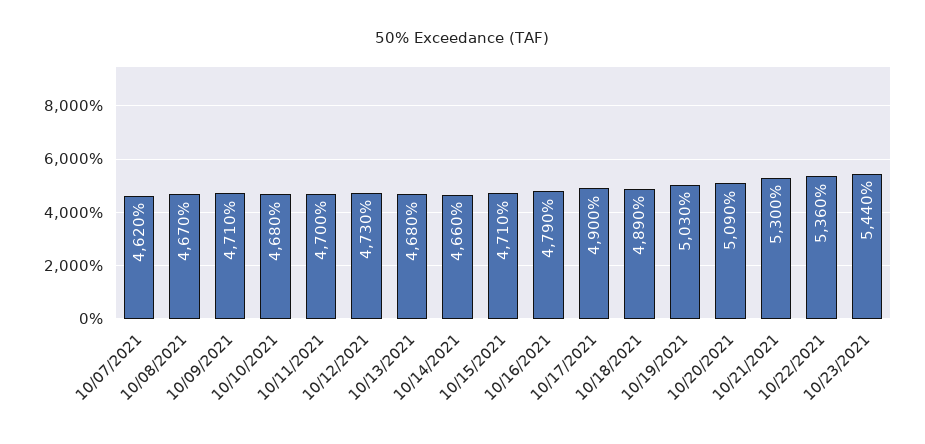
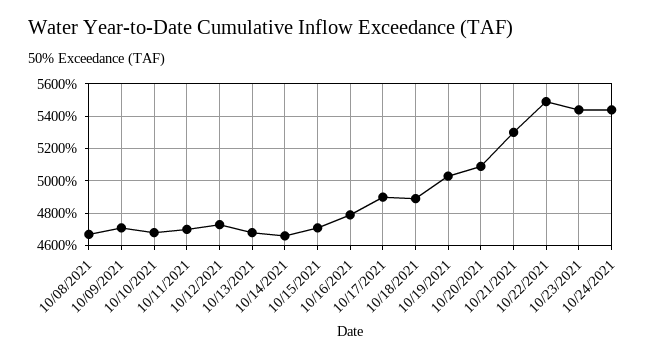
10/07/2021: 4620 -> none
10/22/2021: 5360 -> 5500
10/24/2021: none -> 5450

